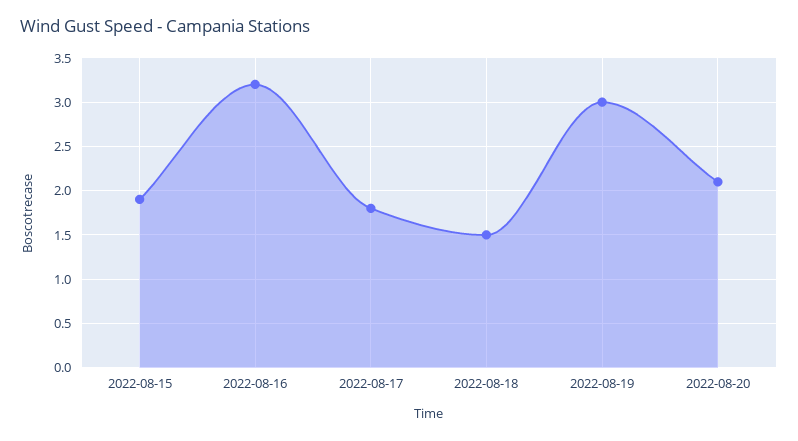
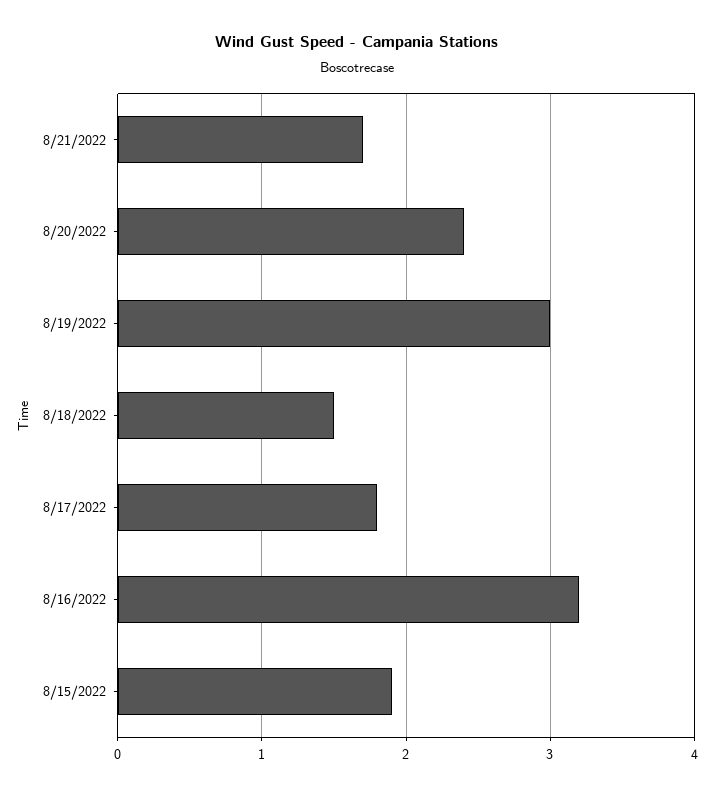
2022-08-20: 2.1 -> 2.4
8/21/2022: none -> 1.7

